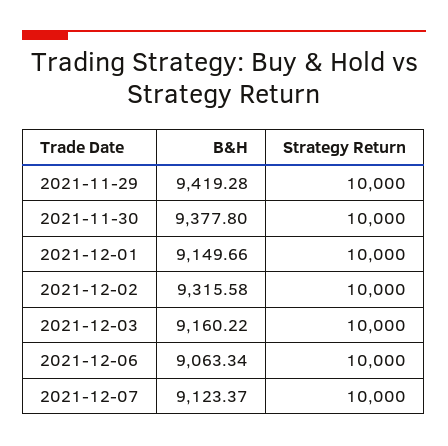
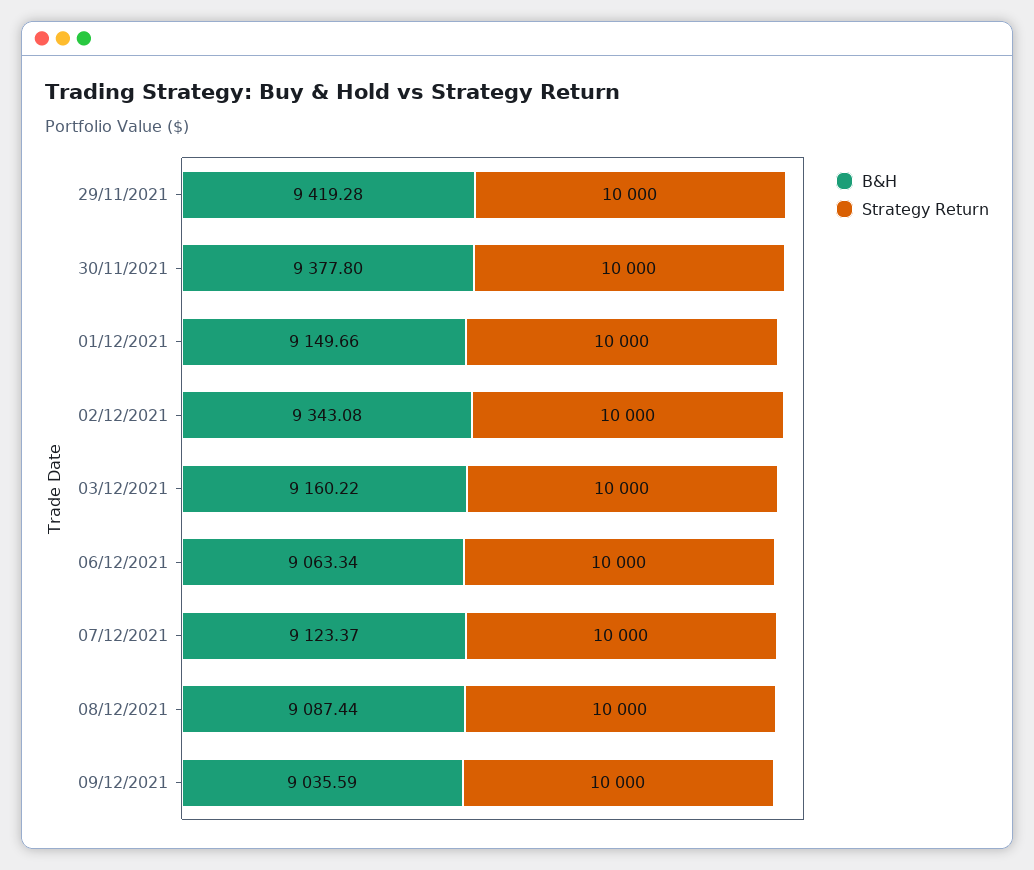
B&H, 2021-12-02: 9315.58 -> 9343.08
B&H, 08/12/2021: none -> 9087.44
Strategy Return, 08/12/2021: none -> 10000
B&H, 09/12/2021: none -> 9035.59
Strategy Return, 09/12/2021: none -> 10000

